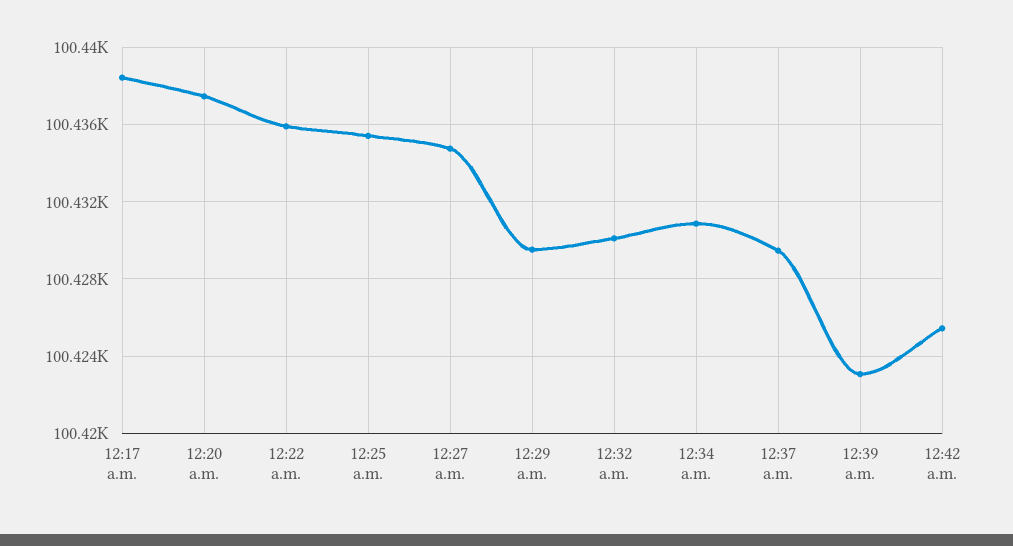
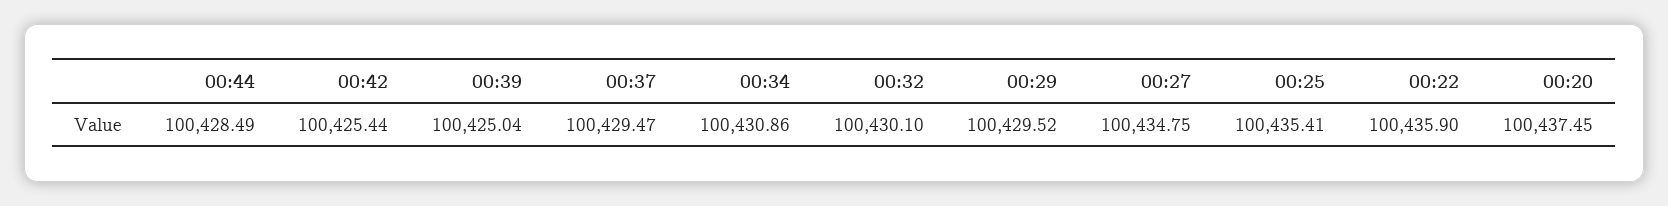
12:17 a.m.: 100438.5 -> none
12:39 a.m.: 100423 -> 100425.04
00:44: none -> 100428.49

